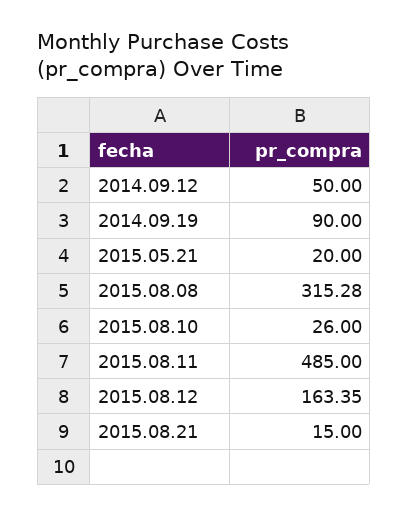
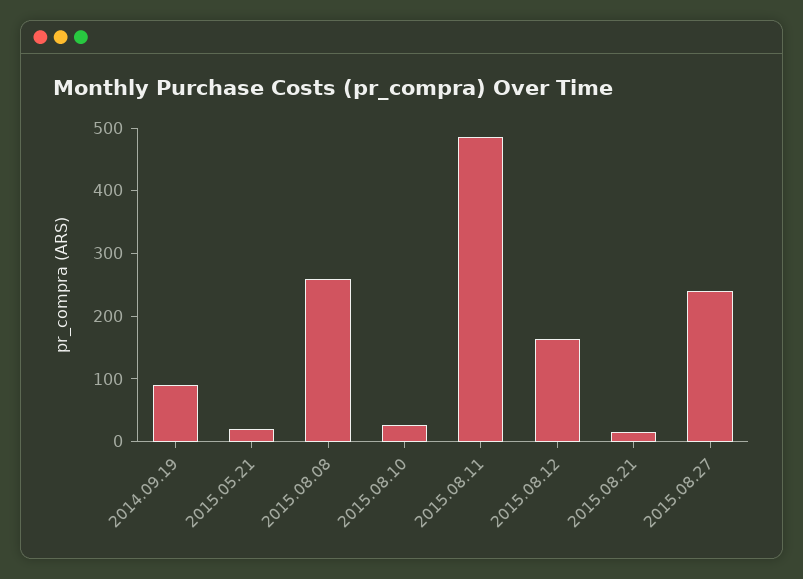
2014.09.12: 50 -> none
2015.08.08: 315.28 -> 260
2015.08.27: none -> 240

